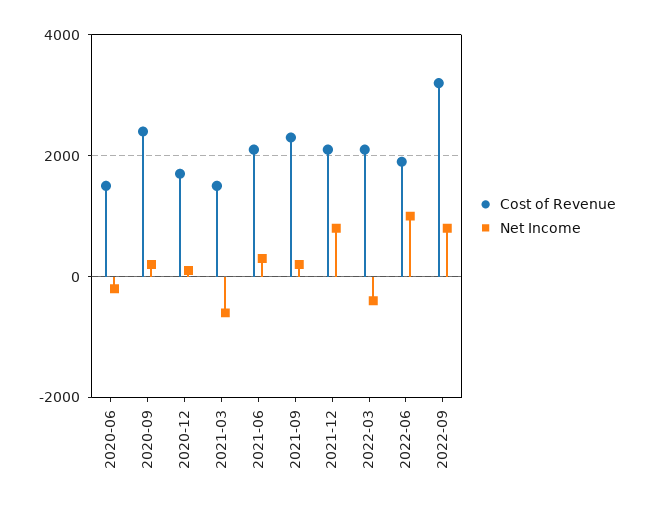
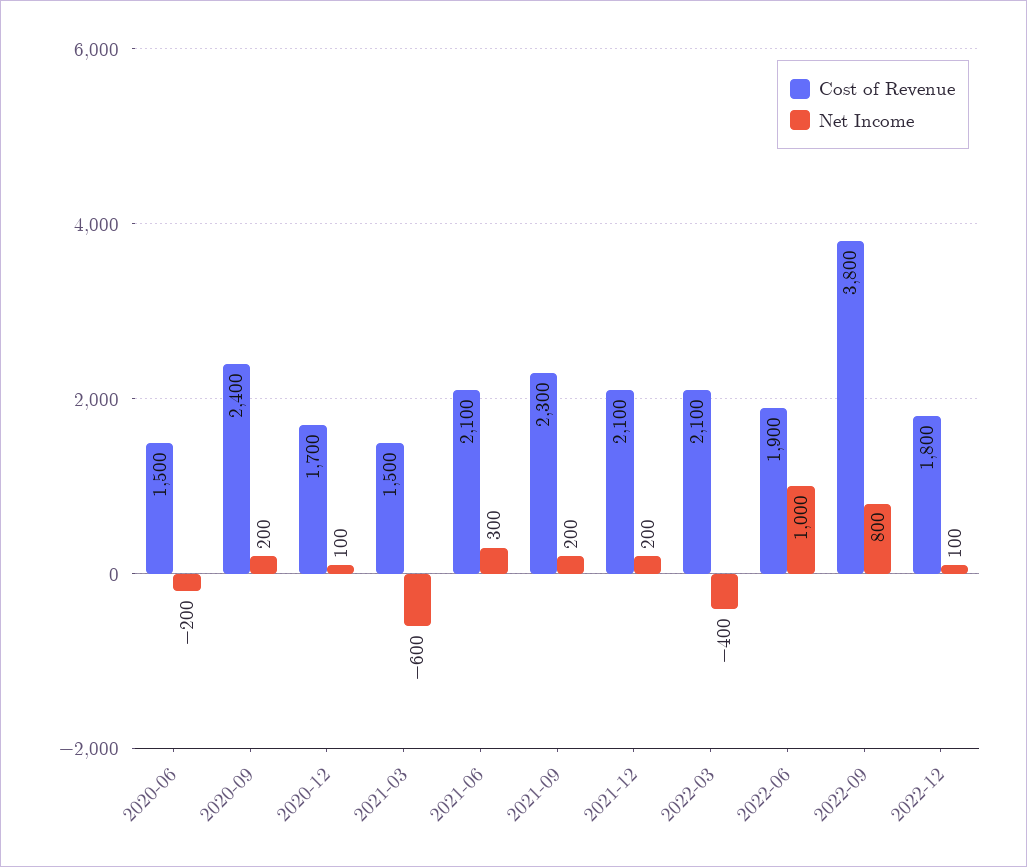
Net Income, 2021-12: 800 -> 200
Cost of Revenue, 2022-09: 3200 -> 3800
Cost of Revenue, 2022-12: none -> 1800
Net Income, 2022-12: none -> 100

